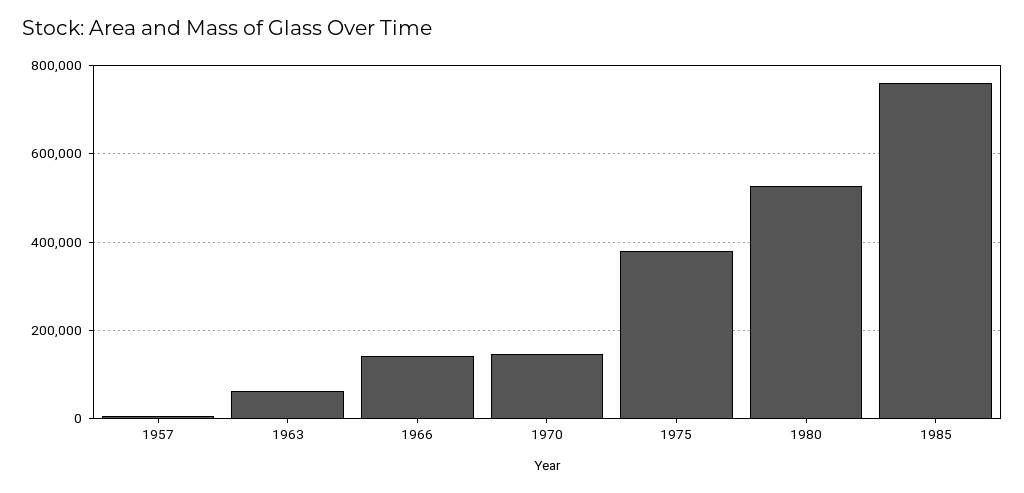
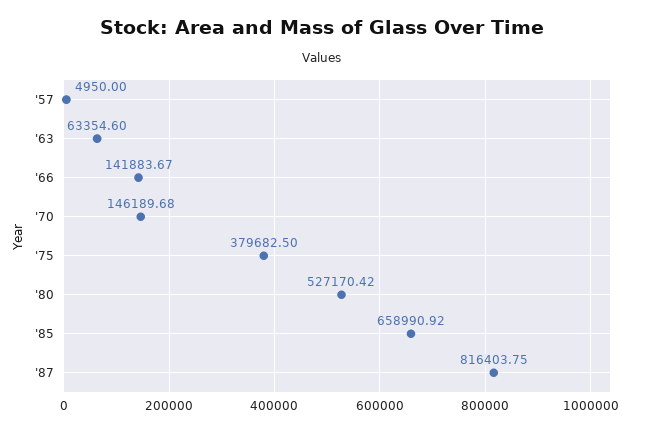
1985: 760000 -> 658990.92
'87: none -> 816403.75

